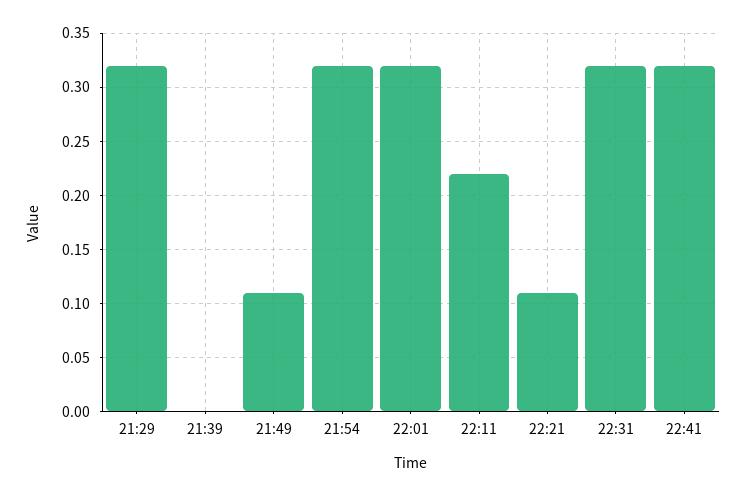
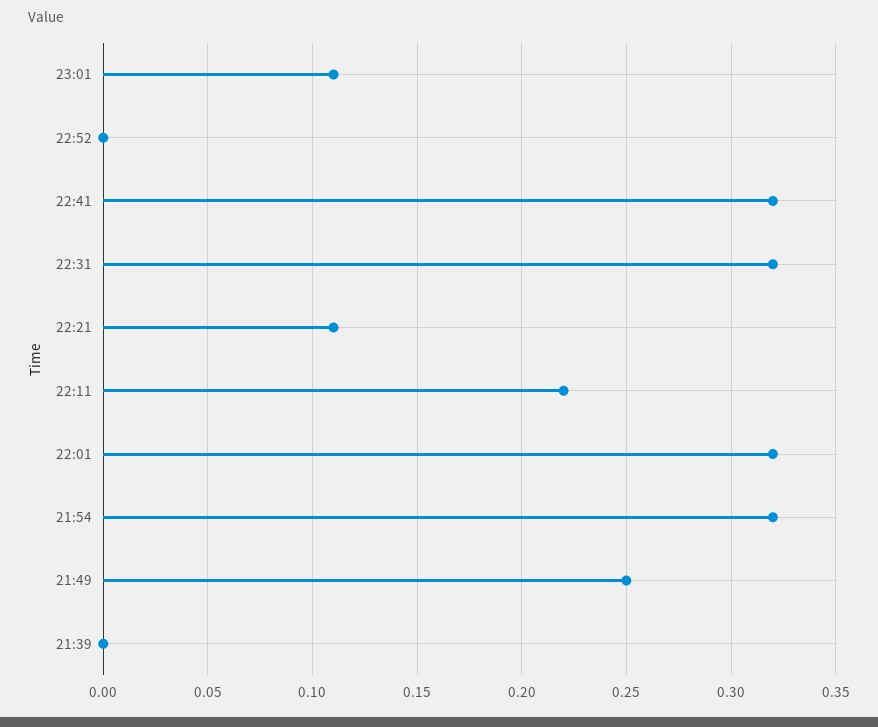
21:29: 0.32 -> none
21:49: 0.11 -> 0.25
23:01: none -> 0.11
22:52: none -> 0

